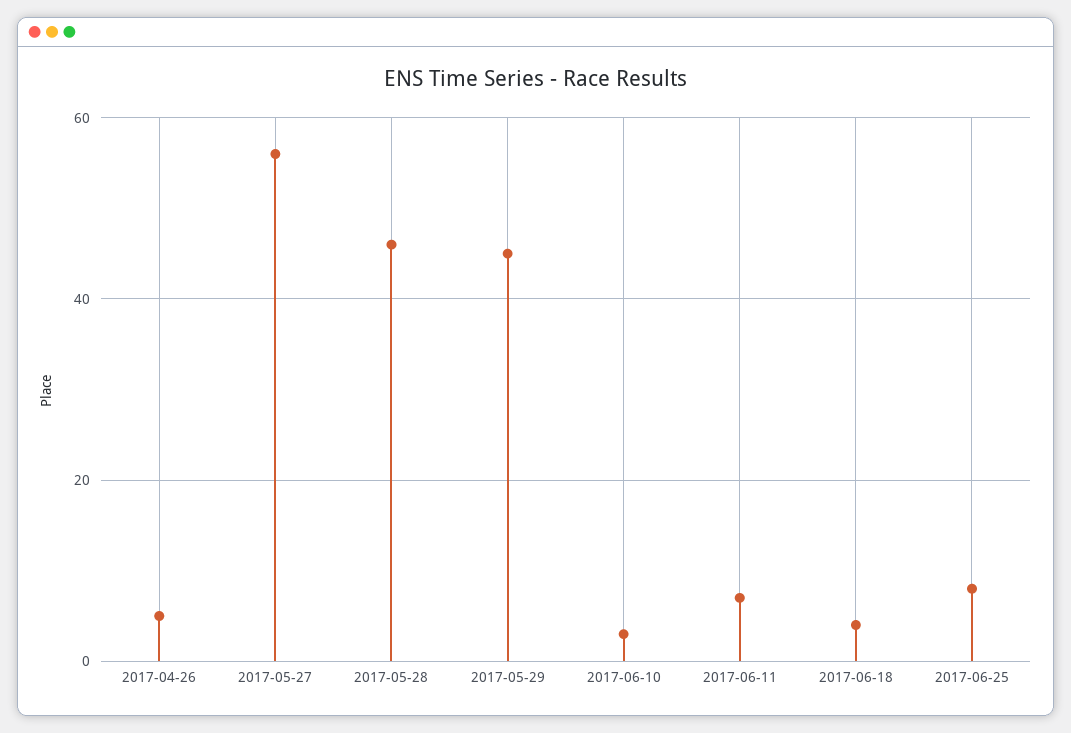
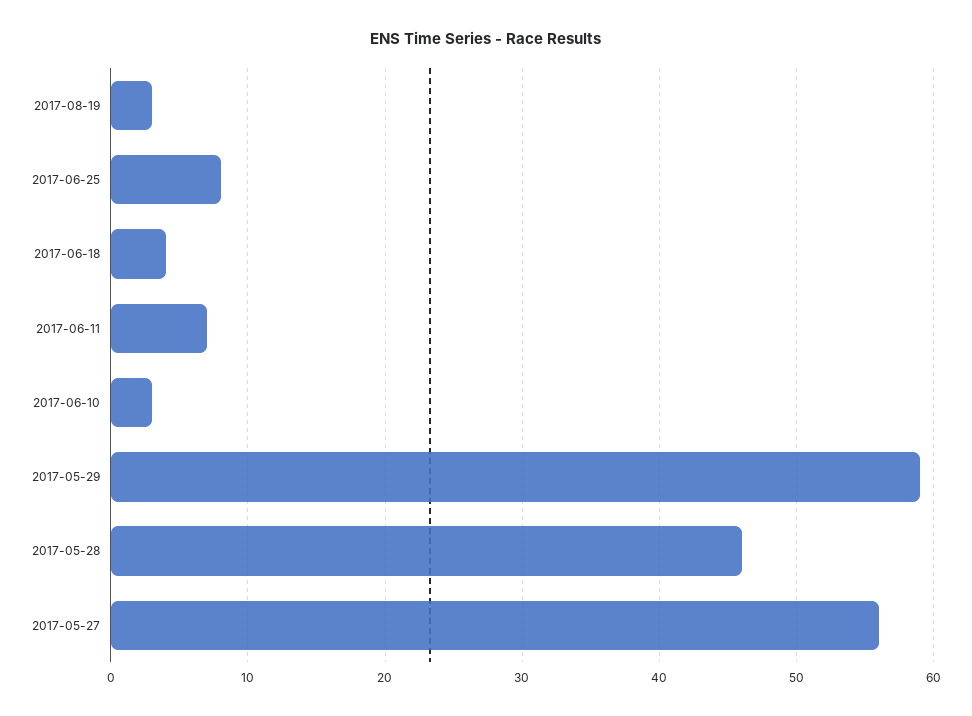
2017-04-26: 5 -> none
2017-05-29: 45 -> 59
2017-08-19: none -> 3

